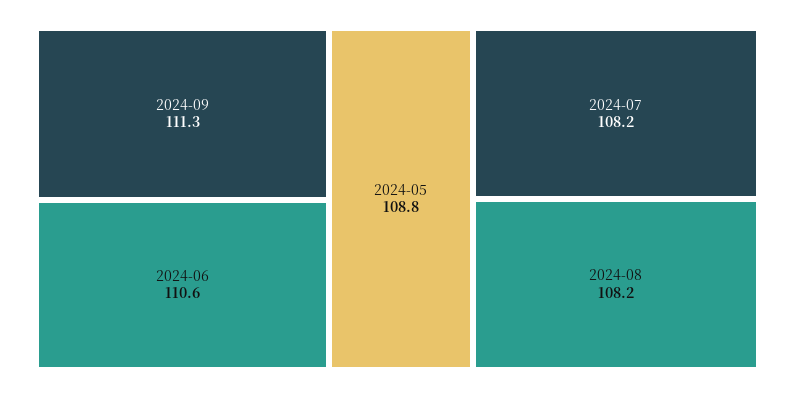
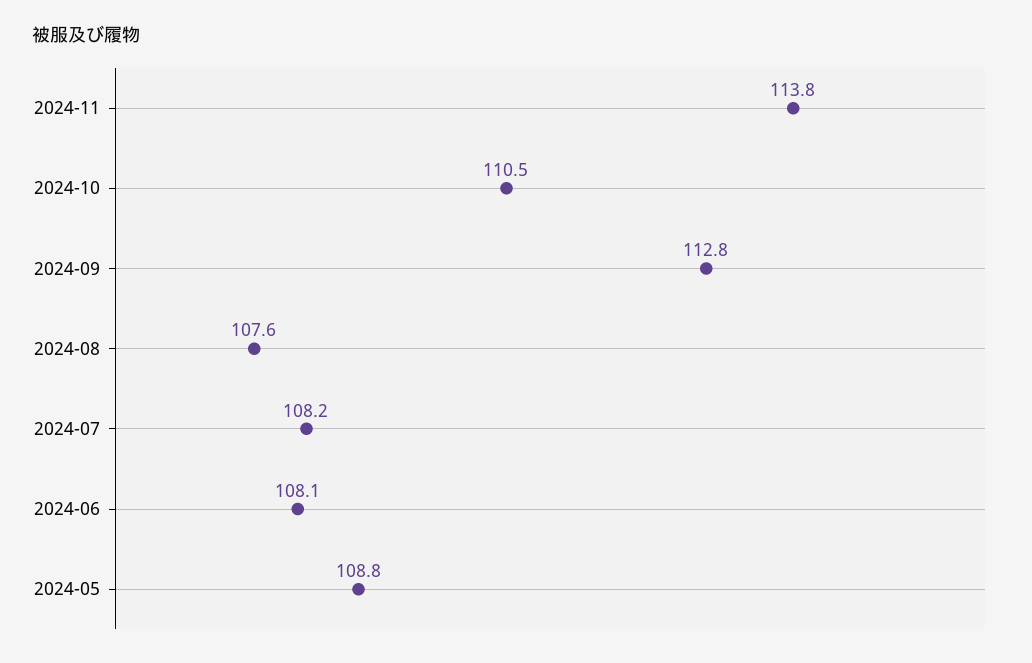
2024-09: 111.3 -> 112.8
2024-06: 110.6 -> 108.1
2024-08: 108.2 -> 107.6
2024-11: none -> 113.8
2024-10: none -> 110.5

